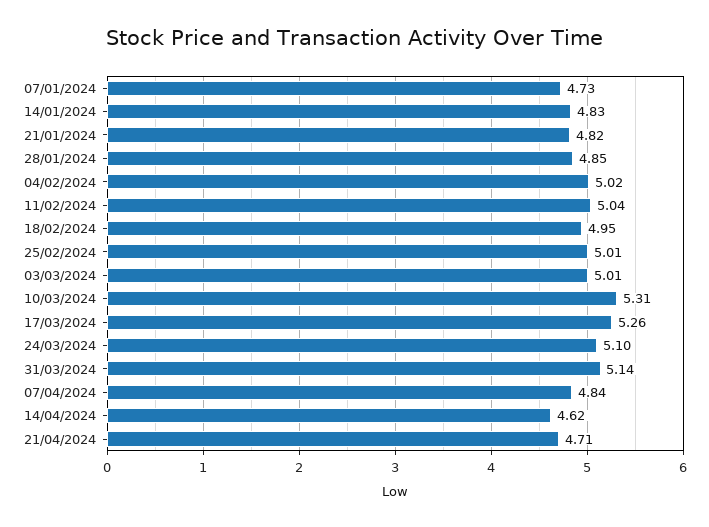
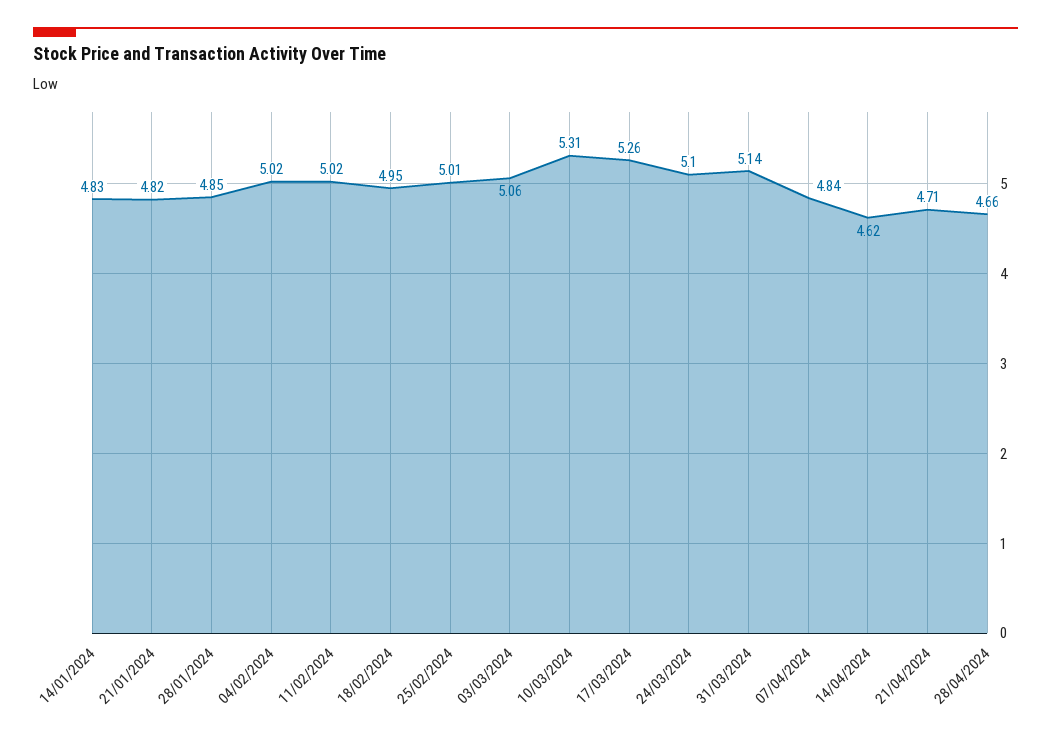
07/01/2024: 4.73 -> none
11/02/2024: 5.04 -> 5.02
03/03/2024: 5.01 -> 5.06
28/04/2024: none -> 4.66

